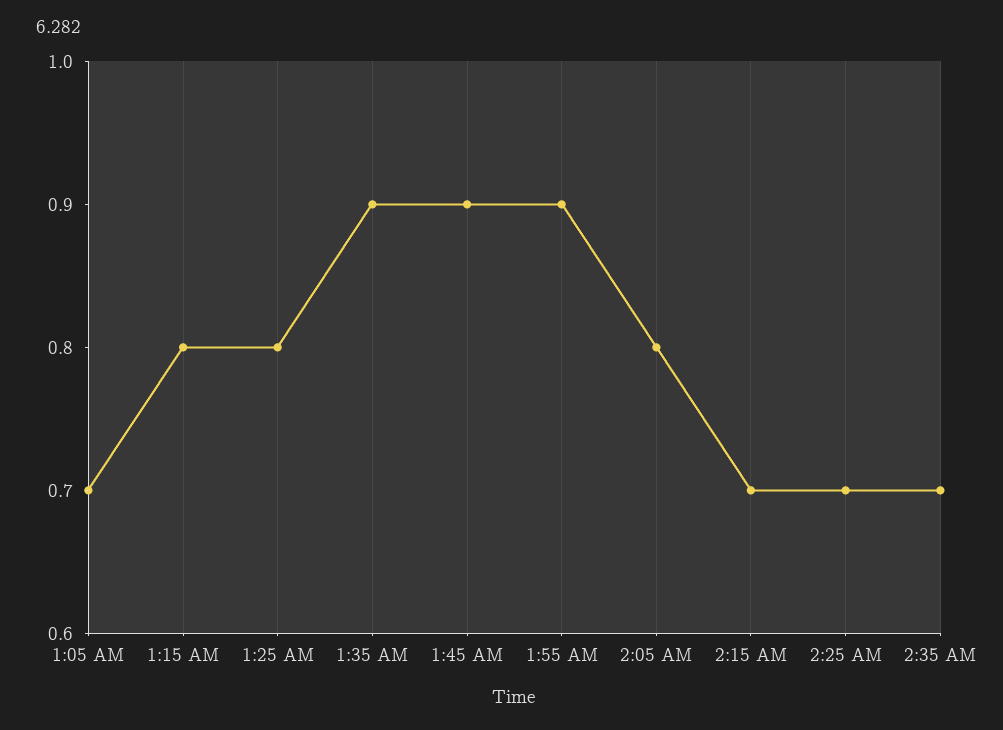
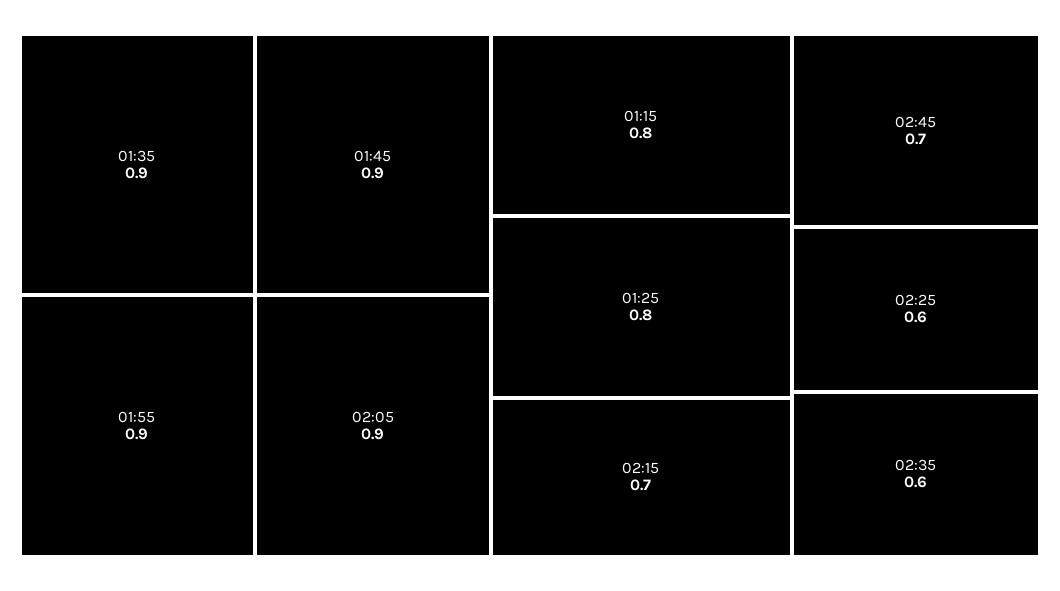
1:05 AM: 0.7 -> none
2:05 AM: 0.8 -> 0.9
2:25 AM: 0.7 -> 0.6
2:35 AM: 0.7 -> 0.6
02:45: none -> 0.7

